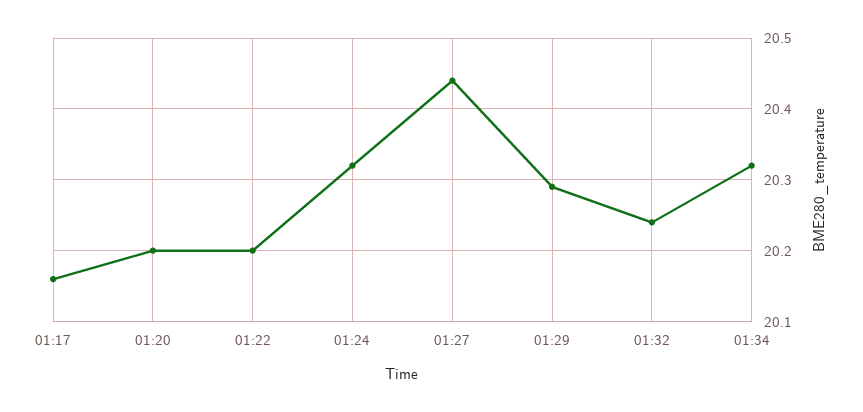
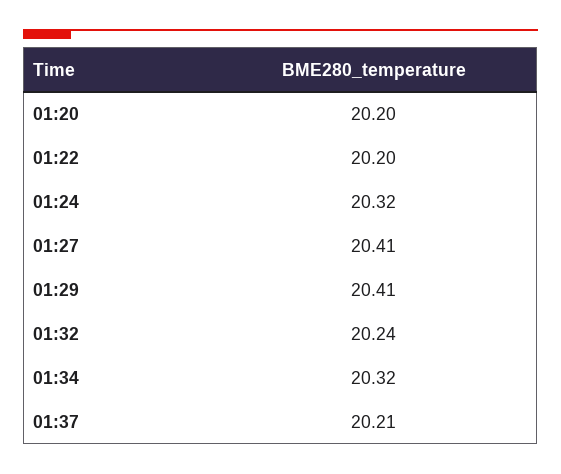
01:17: 20.16 -> none
01:27: 20.44 -> 20.41
01:29: 20.29 -> 20.41
01:37: none -> 20.21

